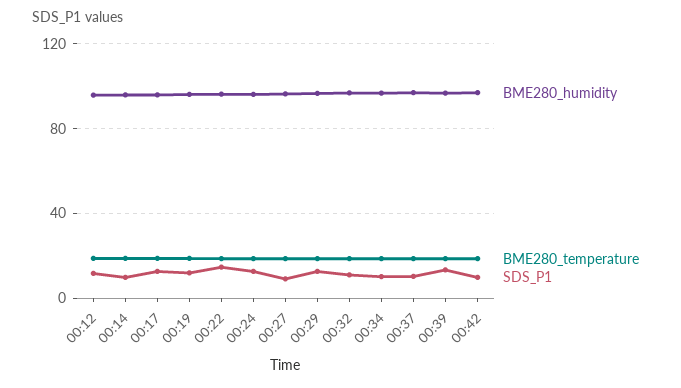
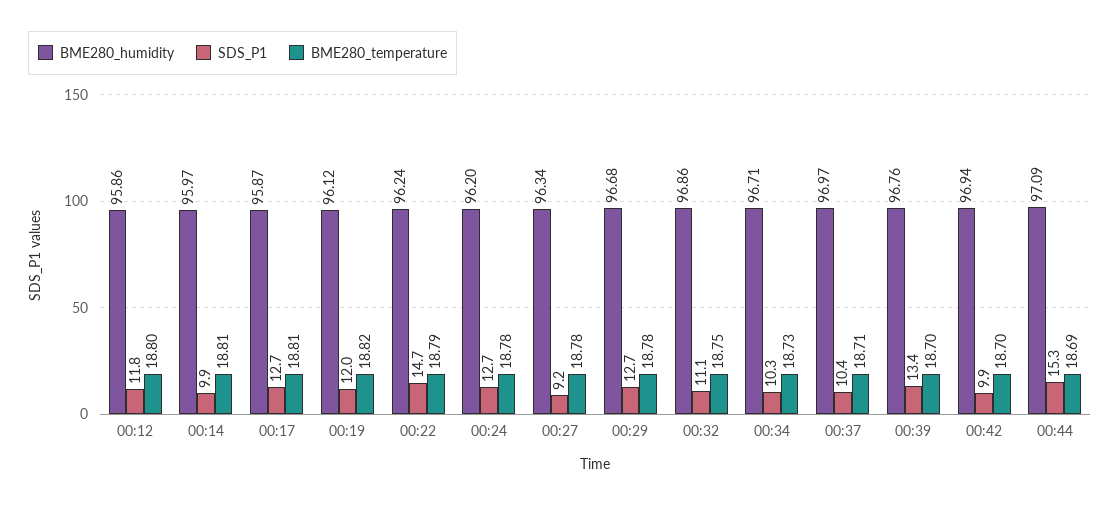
BME280_humidity, 00:44: none -> 97.09
SDS_P1, 00:44: none -> 15.3
BME280_temperature, 00:44: none -> 18.69

